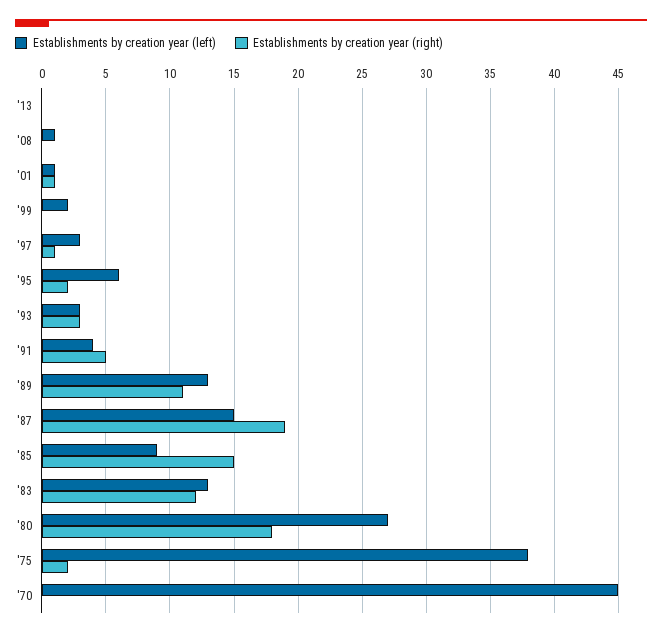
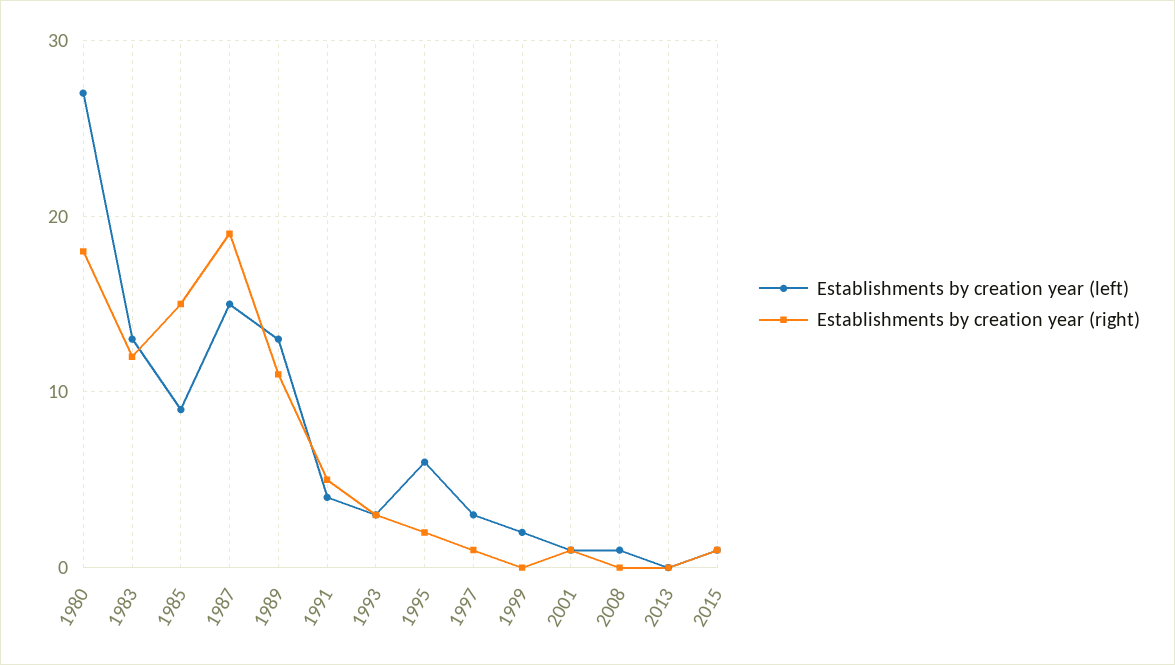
Establishments by creation year (left), '75: 38 -> none
Establishments by creation year (right), '75: 2 -> none
Establishments by creation year (left), '70: 45 -> none
Establishments by creation year (right), '70: 0 -> none
Establishments by creation year (left), 2015: none -> 1
Establishments by creation year (right), 2015: none -> 1

